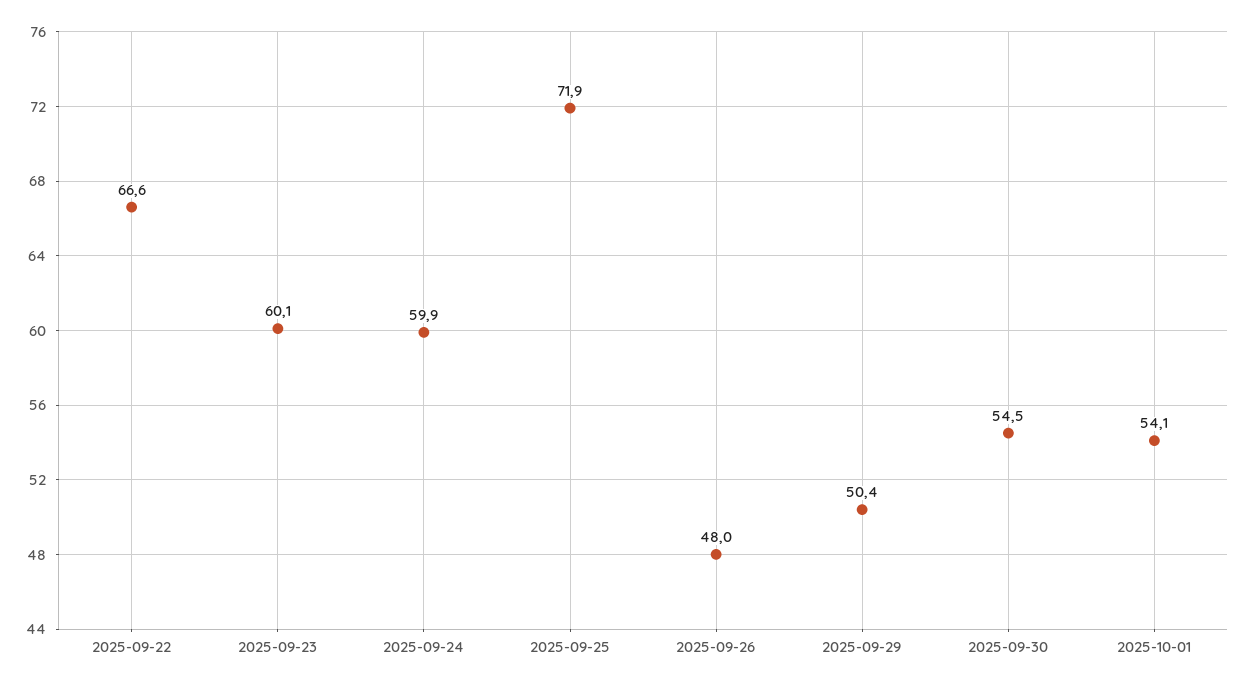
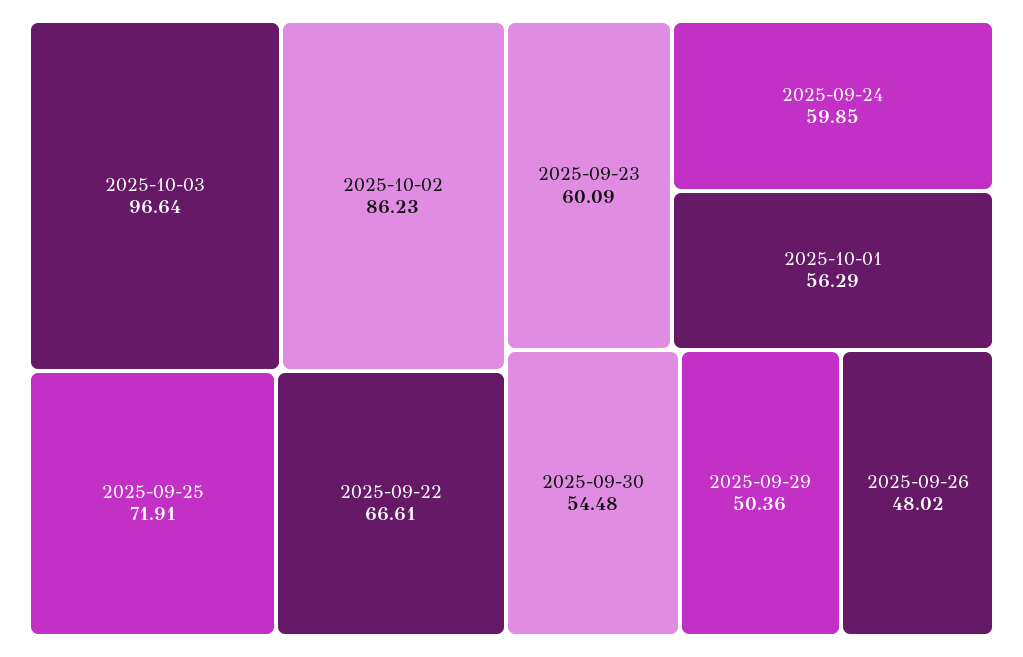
2025-10-01: 54.1 -> 56.29
2025-10-03: none -> 96.64
2025-10-02: none -> 86.23

